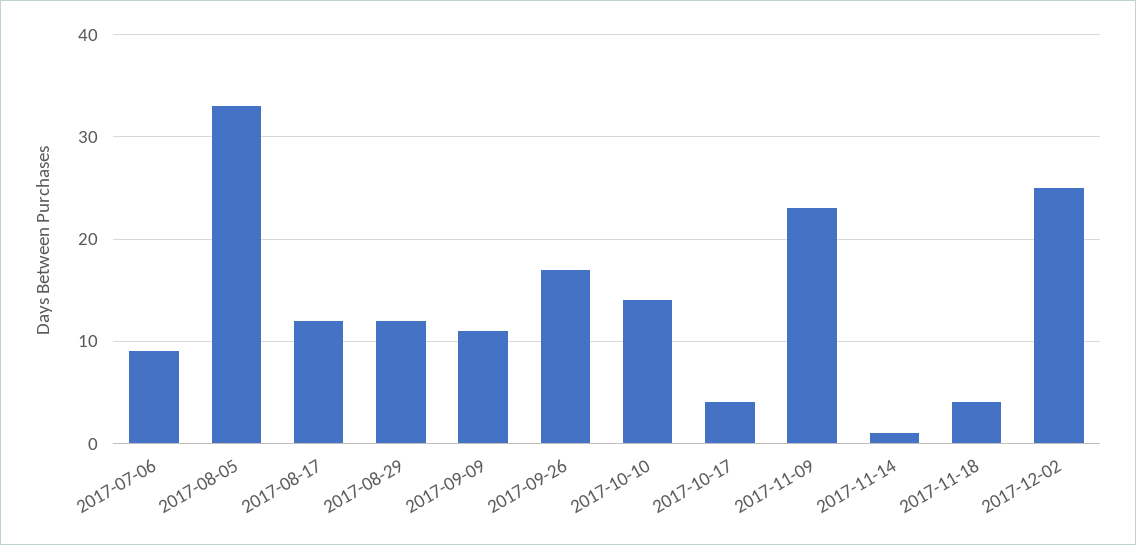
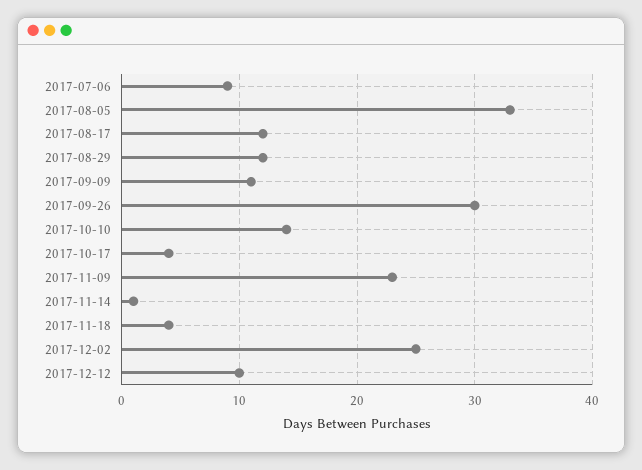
2017-09-26: 17 -> 30
2017-12-12: none -> 10

